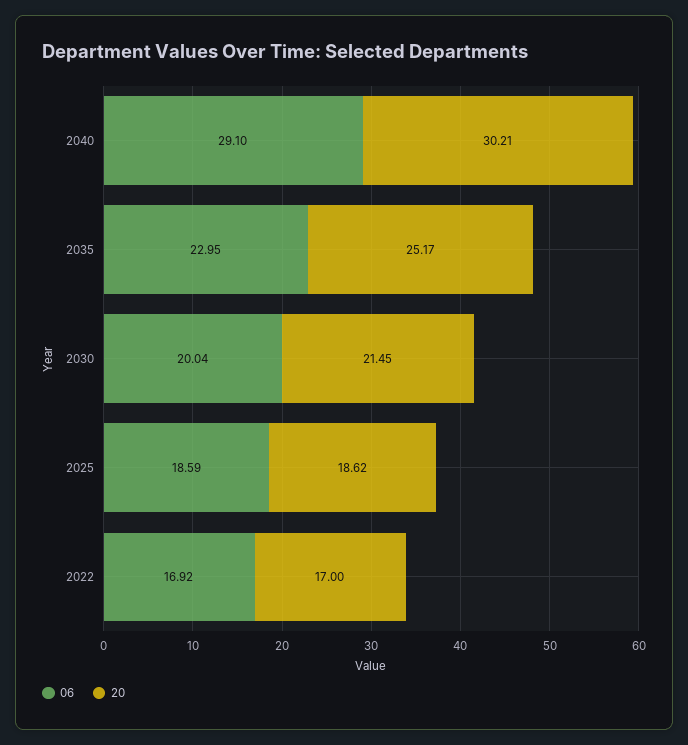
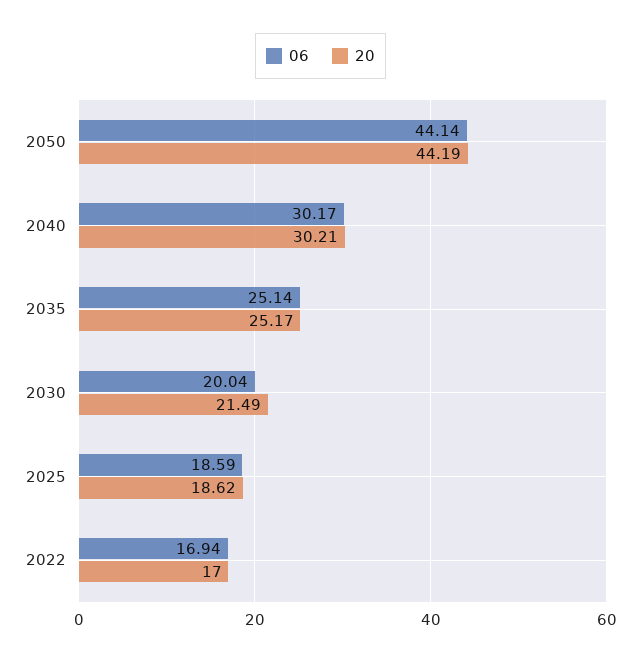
06, 2040: 29.1 -> 30.17
06, 2035: 22.95 -> 25.14
20, 2030: 21.45 -> 21.49
06, 2022: 16.92 -> 16.94
06, 2050: none -> 44.14
20, 2050: none -> 44.19

